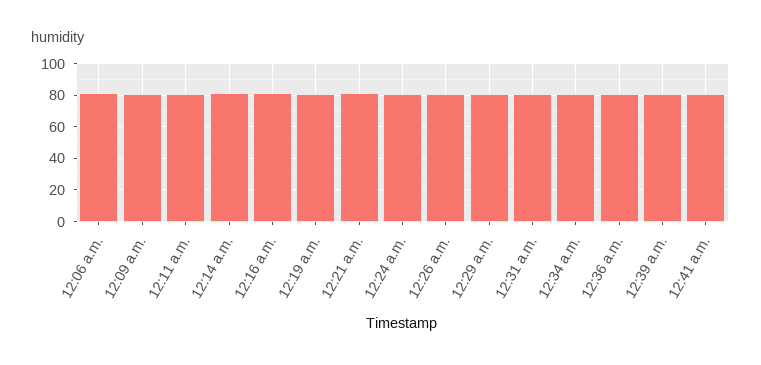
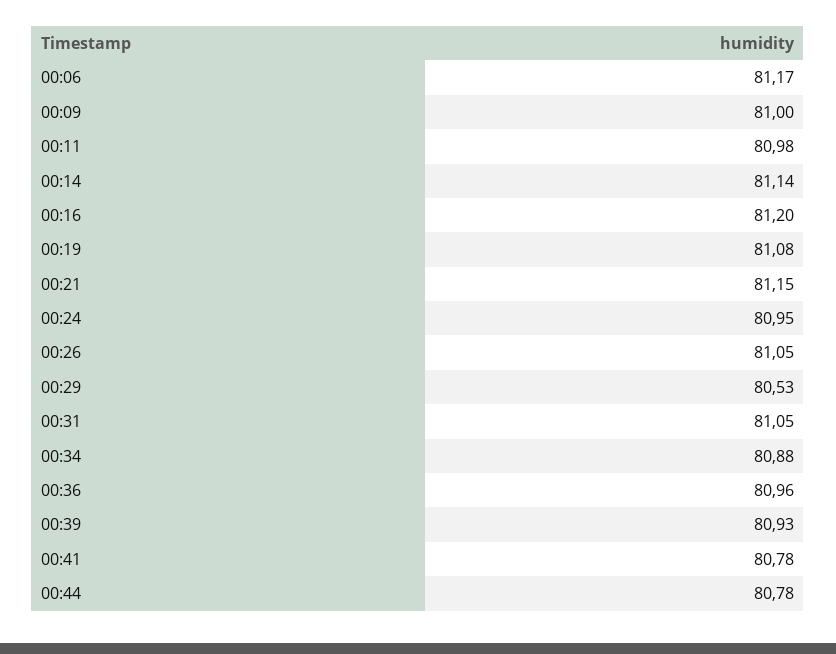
00:44: none -> 80.78

